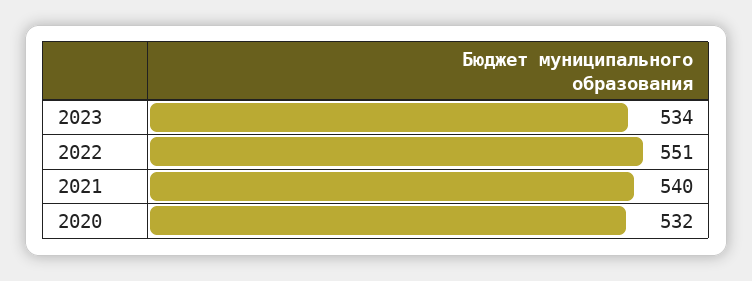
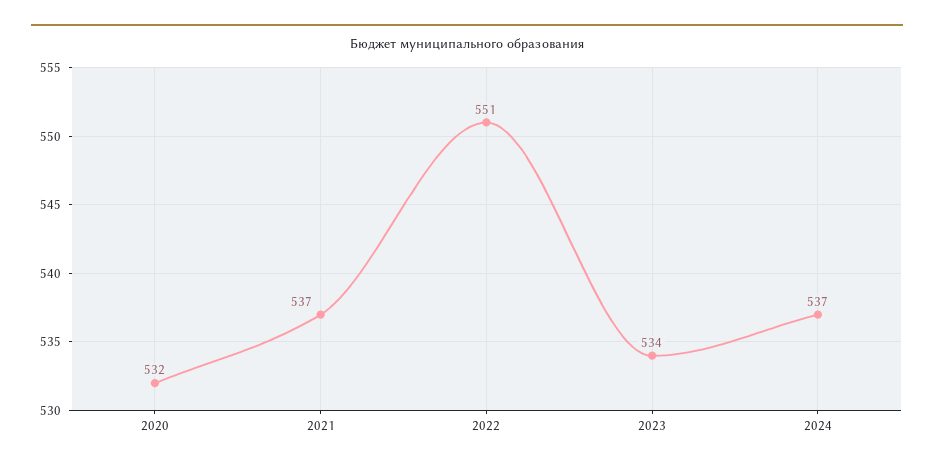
2021: 540 -> 537
2024: none -> 537

